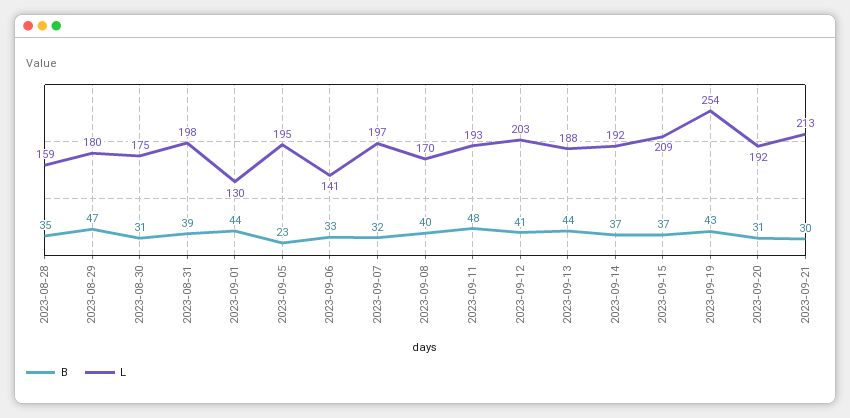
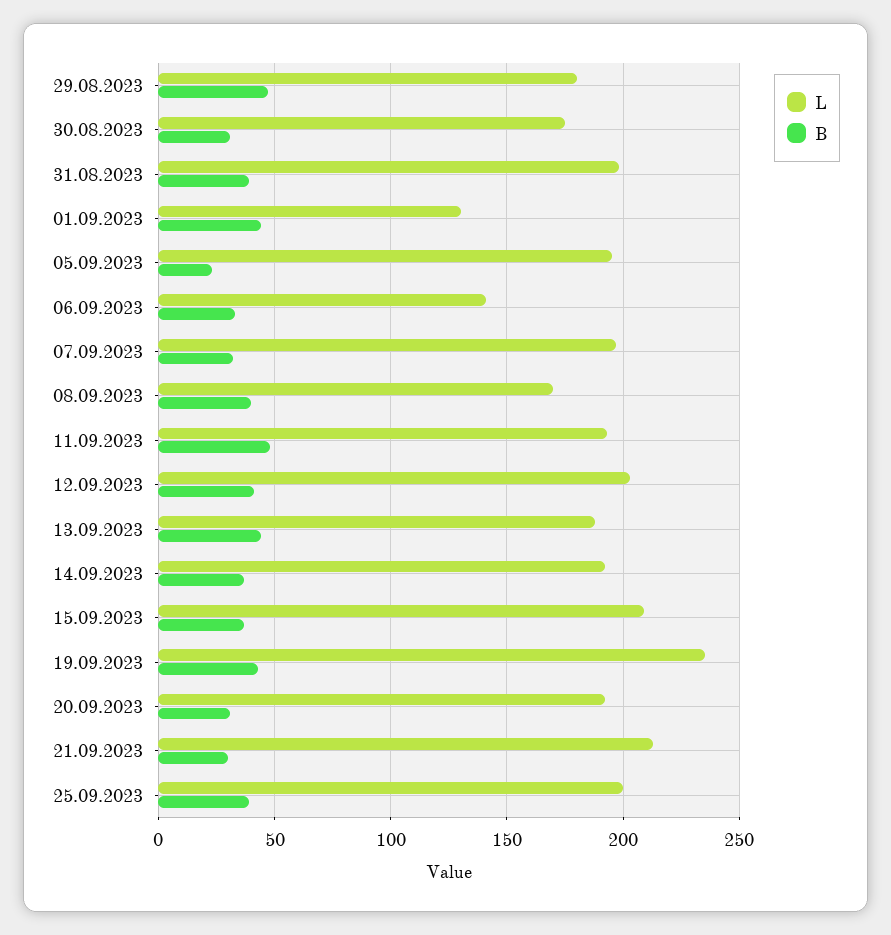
B, 2023-08-28: 35 -> none
L, 2023-08-28: 159 -> none
L, 2023-09-19: 254 -> 235
L, 25.09.2023: none -> 200
B, 25.09.2023: none -> 40

